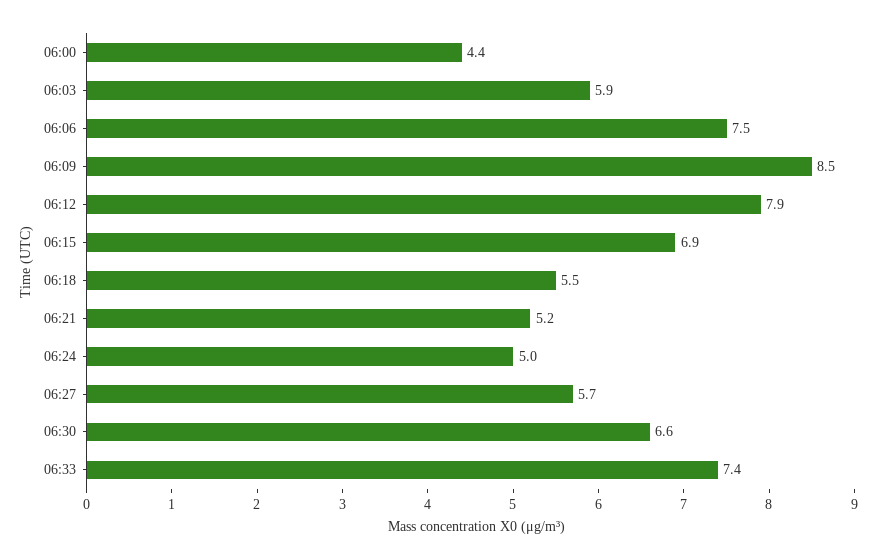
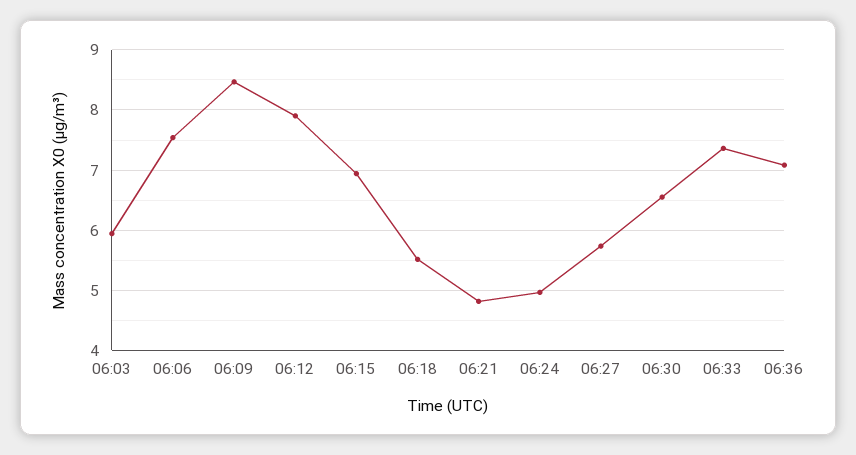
06:00: 4.4 -> none
06:21: 5.2 -> 4.8
06:36: none -> 7.1

